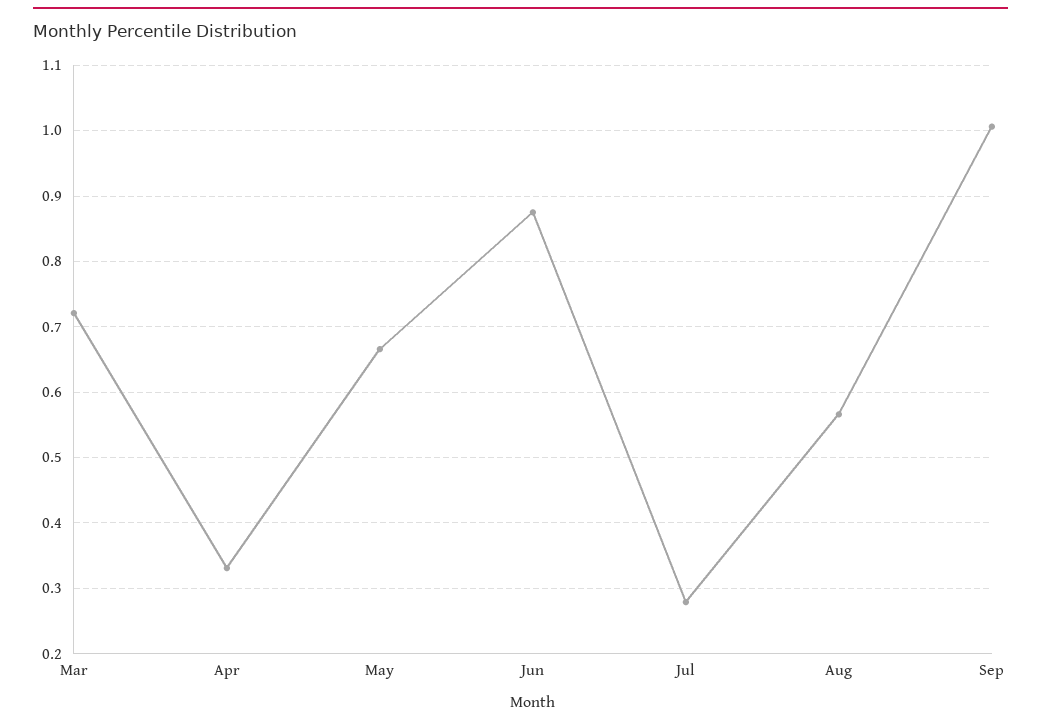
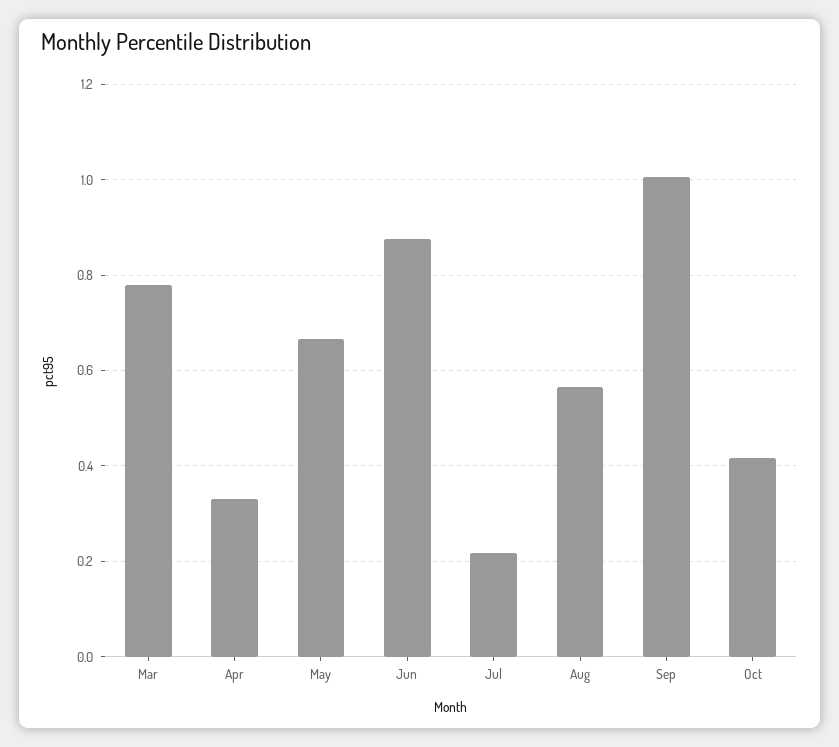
Mar: 0.72 -> 0.78
Jul: 0.28 -> 0.22
Oct: none -> 0.42

